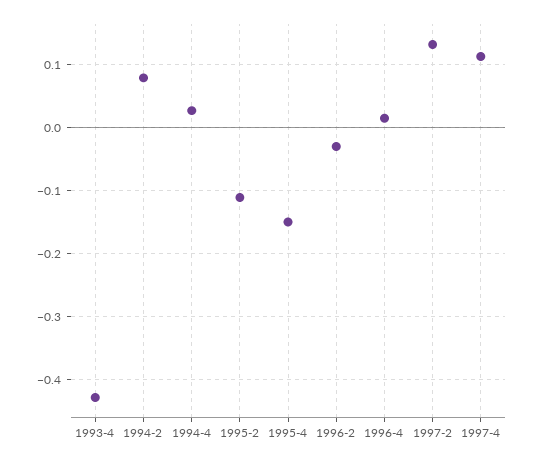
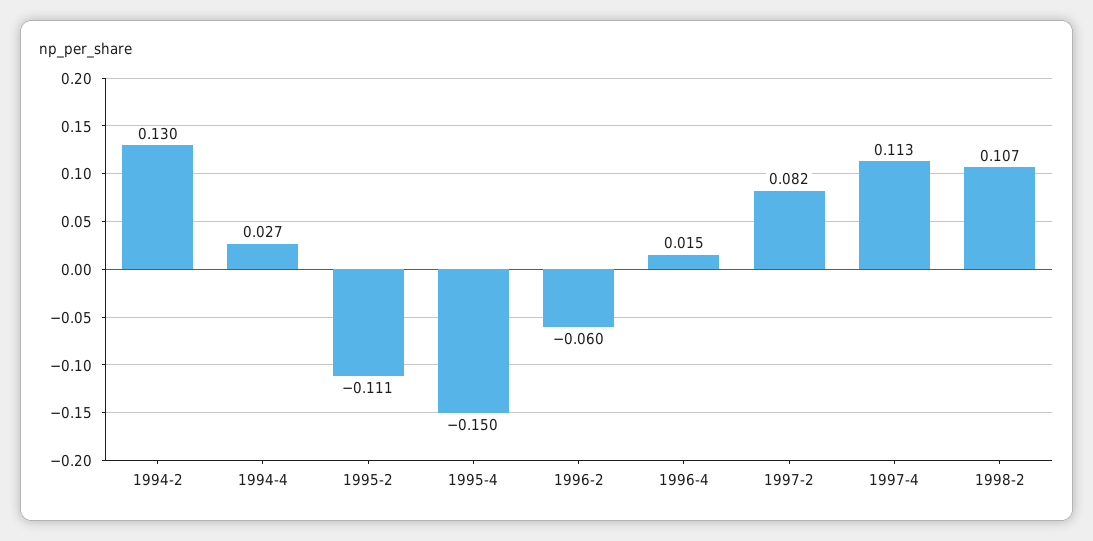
1993-4: -0.43 -> none
1994-2: 0.08 -> 0.13
1996-2: -0.03 -> -0.06
1997-2: 0.13 -> 0.082
1998-2: none -> 0.107

